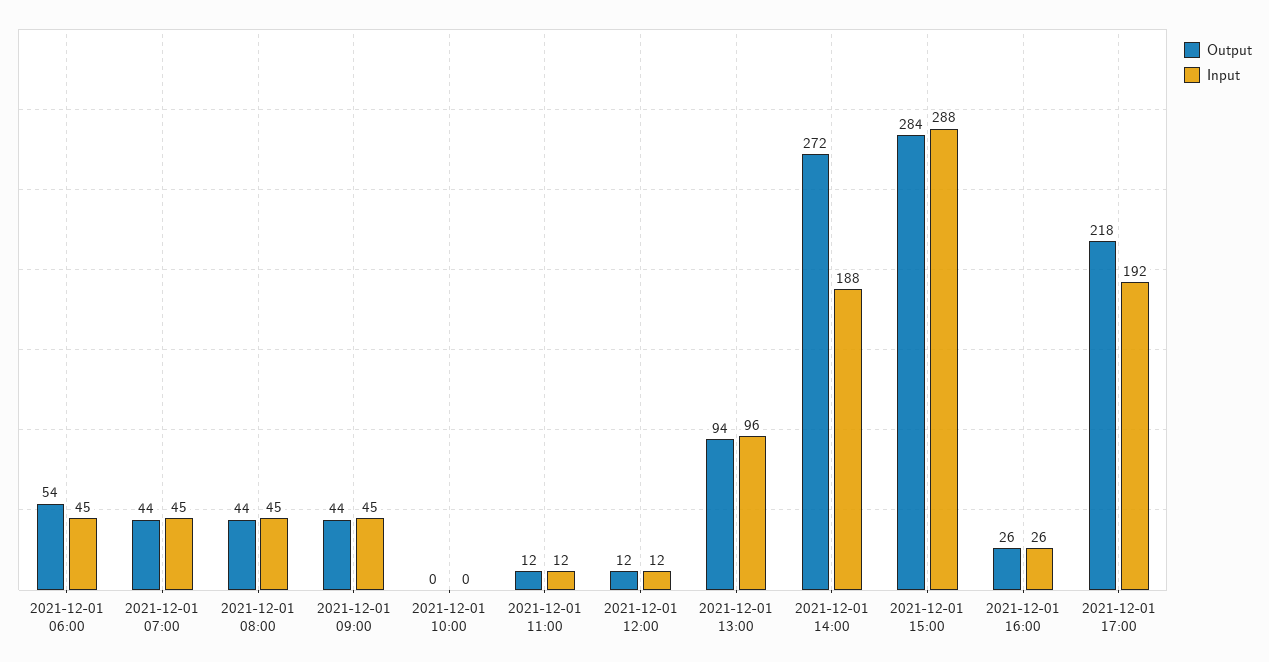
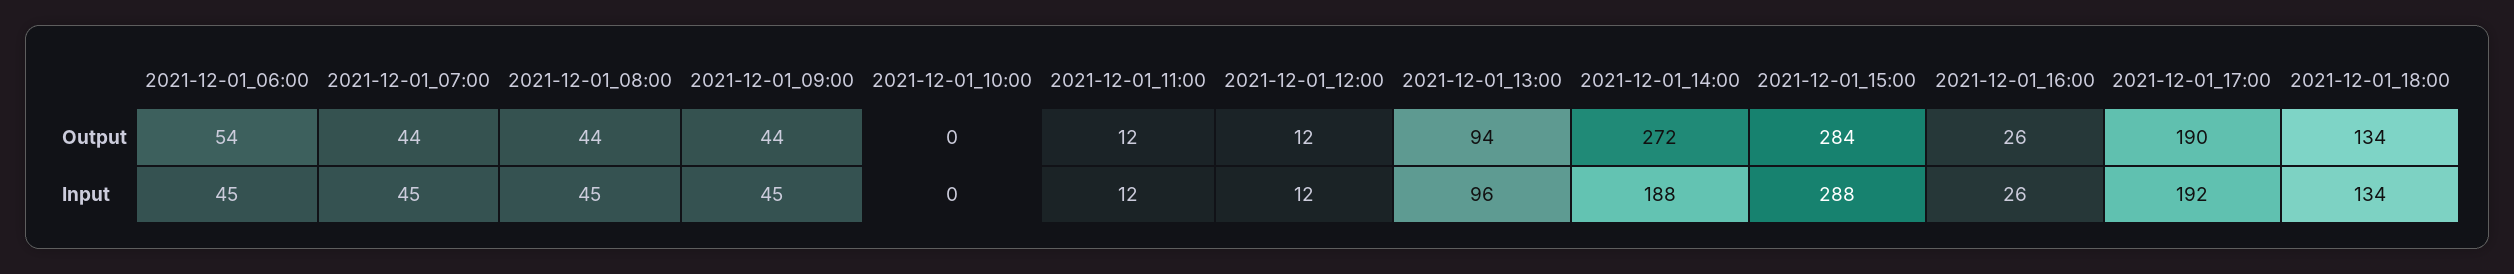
Output, 2021-12-01 17:00: 218 -> 190
Output, 2021-12-01_18:00: none -> 134
Input, 2021-12-01_18:00: none -> 134

